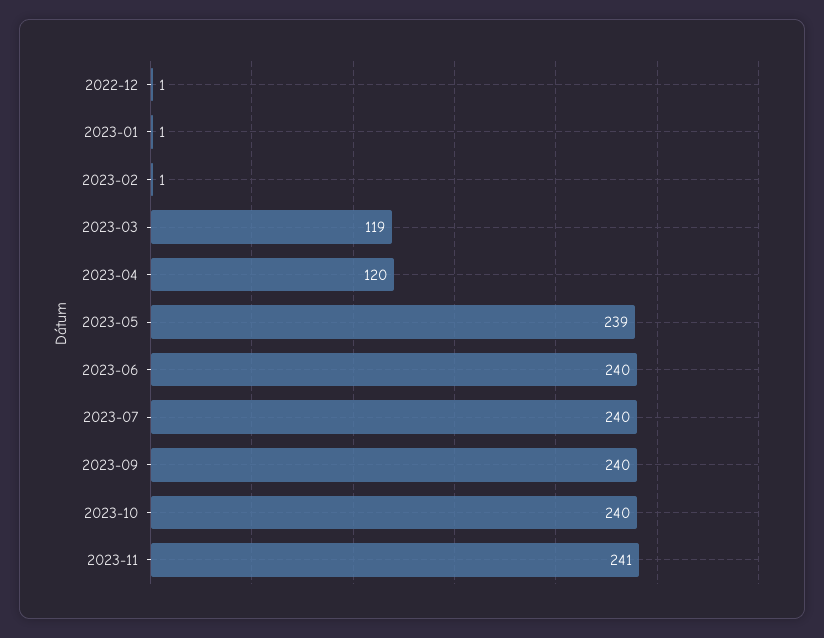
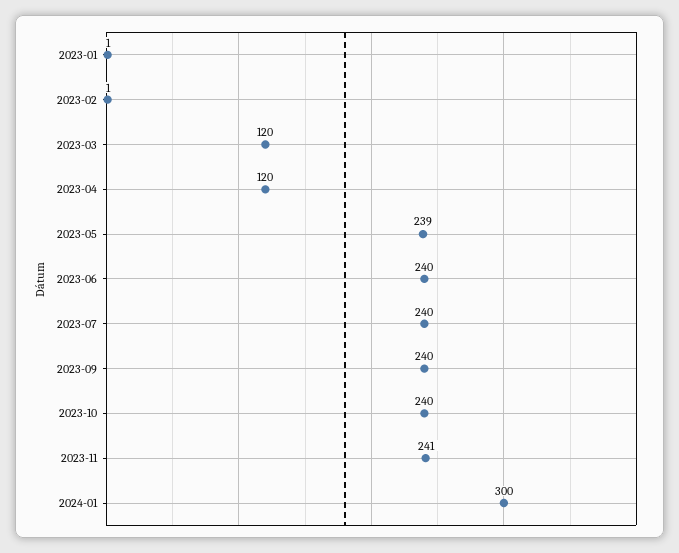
2022-12: 1 -> none
2023-03: 119 -> 120
2024-01: none -> 300

